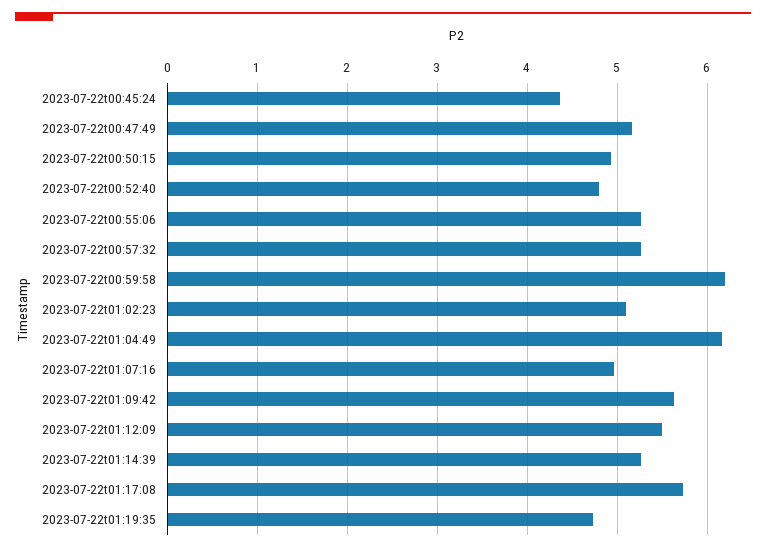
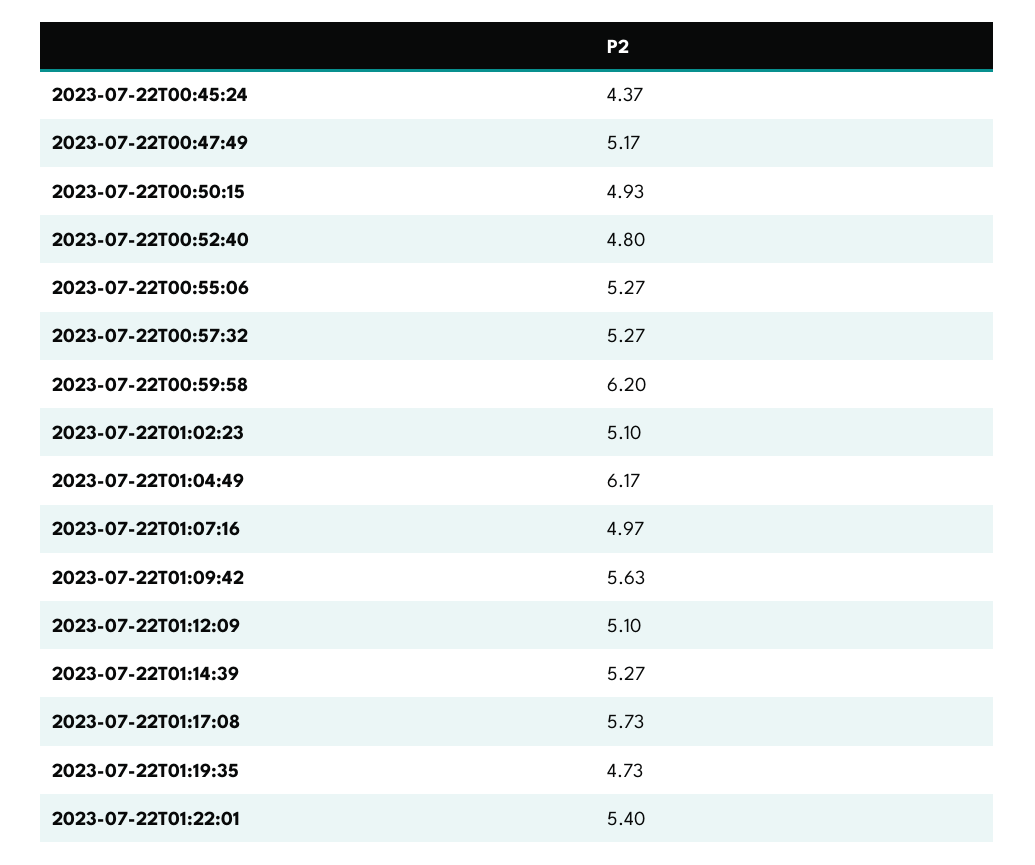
2023-07-22t01:12:09: 5.5 -> 5.1
2023-07-22T01:22:01: none -> 5.4

